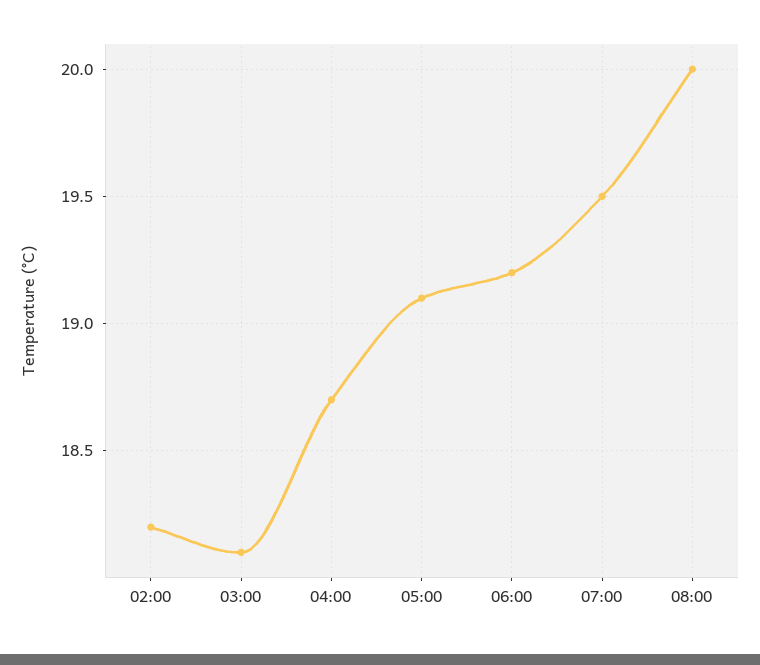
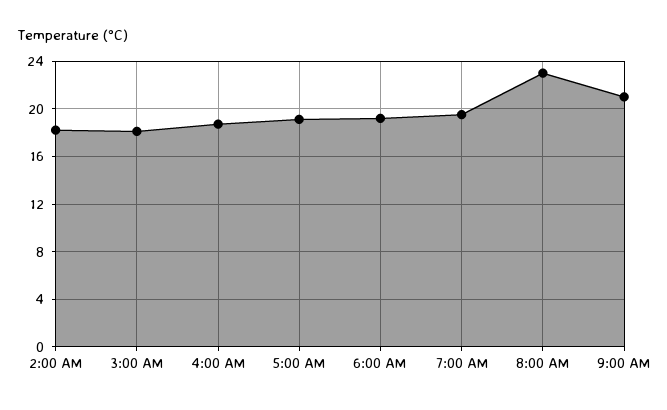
08:00: 20 -> 23
9:00 AM: none -> 21

